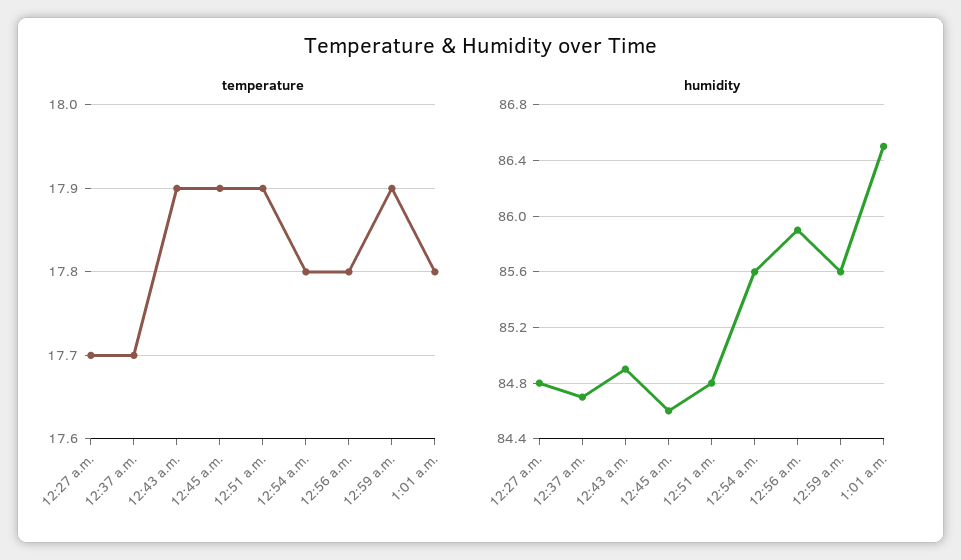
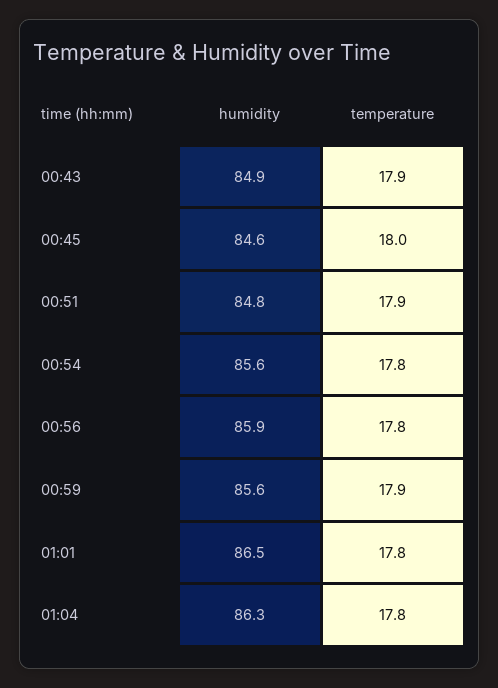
temperature, 12:27 a.m.: 17.7 -> none
temperature, 12:37 a.m.: 17.7 -> none
temperature, 12:45 a.m.: 17.9 -> 18
humidity, 12:27 a.m.: 84.8 -> none
humidity, 12:37 a.m.: 84.7 -> none
humidity, 01:04: none -> 86.3
temperature, 01:04: none -> 17.8

